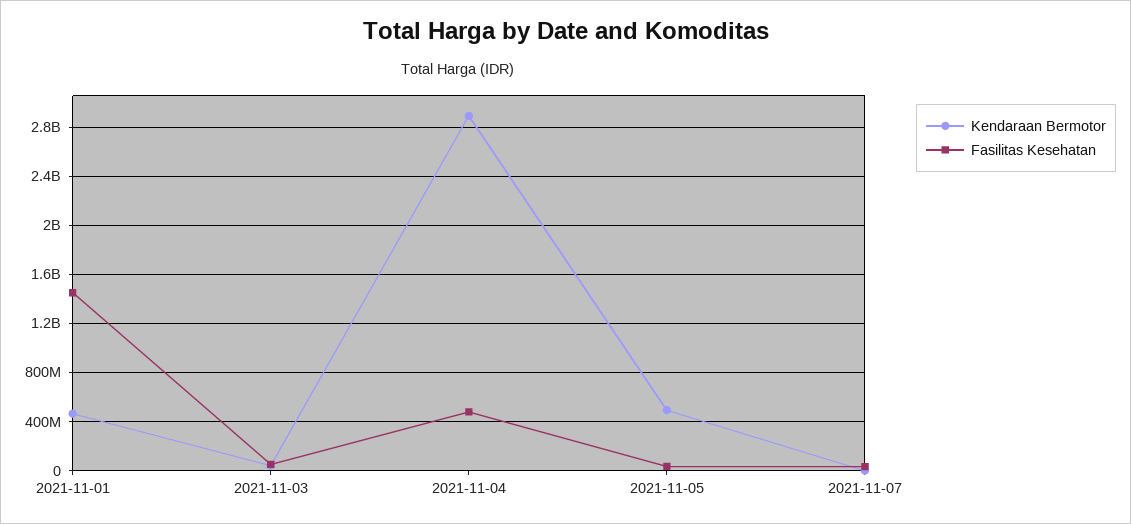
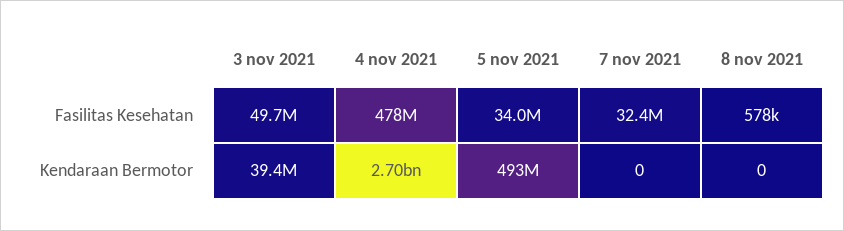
Kendaraan Bermotor, 2021-11-01: 450000000 -> none
Fasilitas Kesehatan, 2021-11-01: 1450000000 -> none
Kendaraan Bermotor, 2021-11-04: 2900000000 -> 2700000000
Fasilitas Kesehatan, 8 nov 2021: none -> 578000
Kendaraan Bermotor, 8 nov 2021: none -> 0

